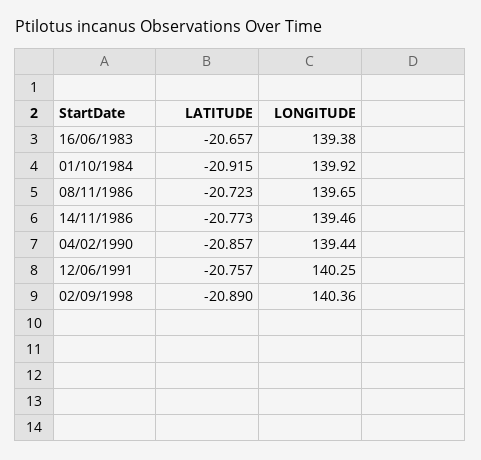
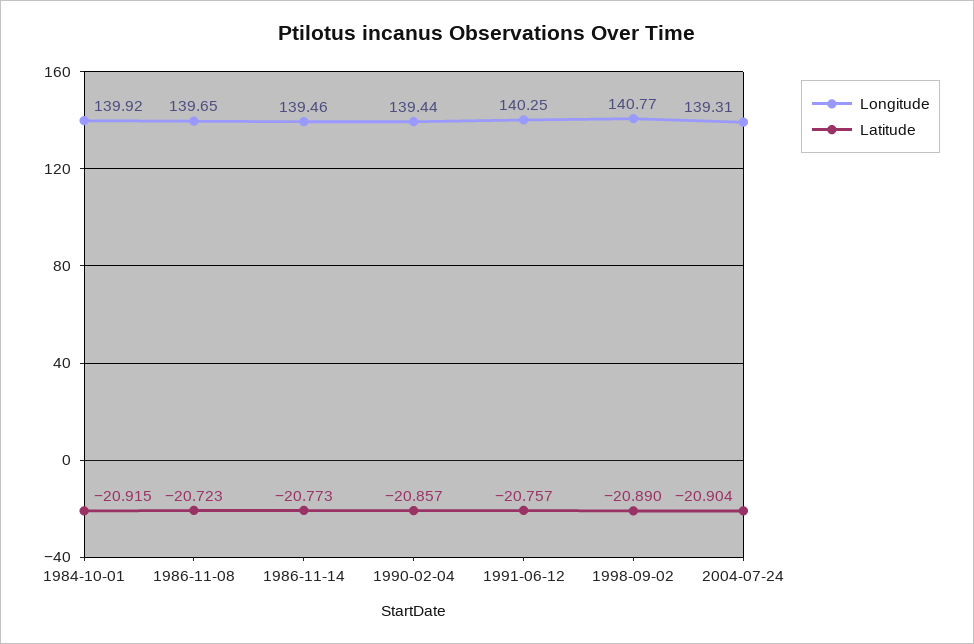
LATITUDE, 16/06/1983: -20.657 -> none
LONGITUDE, 16/06/1983: 139.38 -> none
LONGITUDE, 02/09/1998: 140.36 -> 140.77
LONGITUDE, 2004-07-24: none -> 139.31
LATITUDE, 2004-07-24: none -> -20.904

